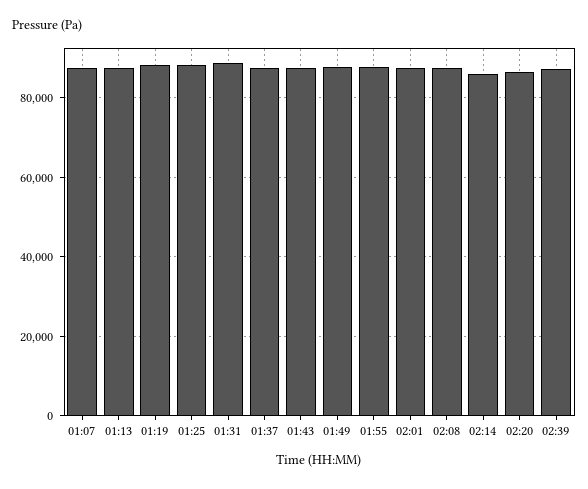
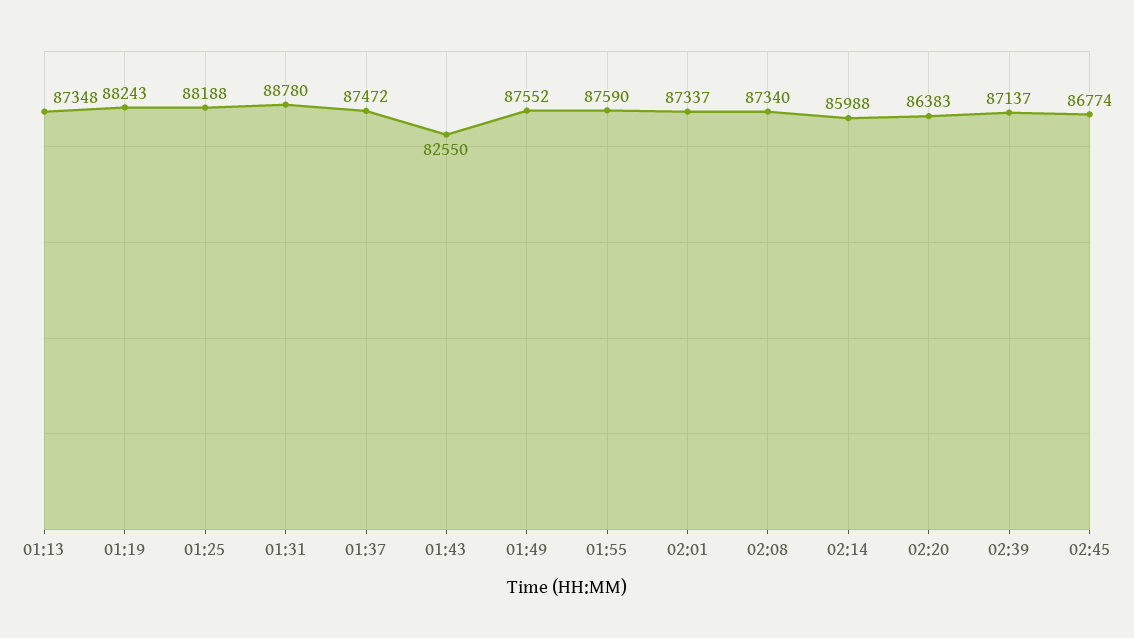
01:07: 88000 -> none
01:43: 88000 -> 82550
02:45: none -> 86774

